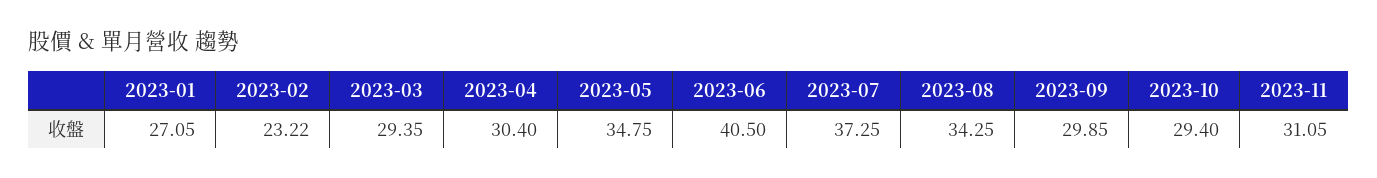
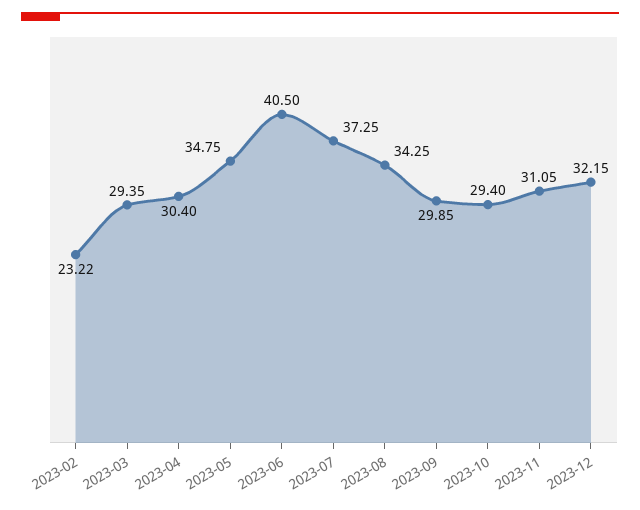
2023-01: 27.05 -> none
2023-12: none -> 32.15

